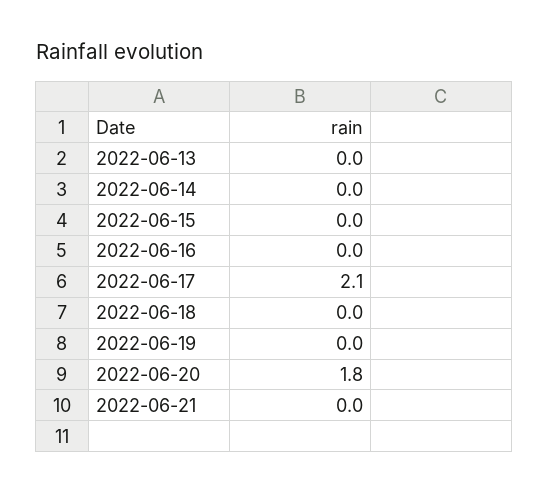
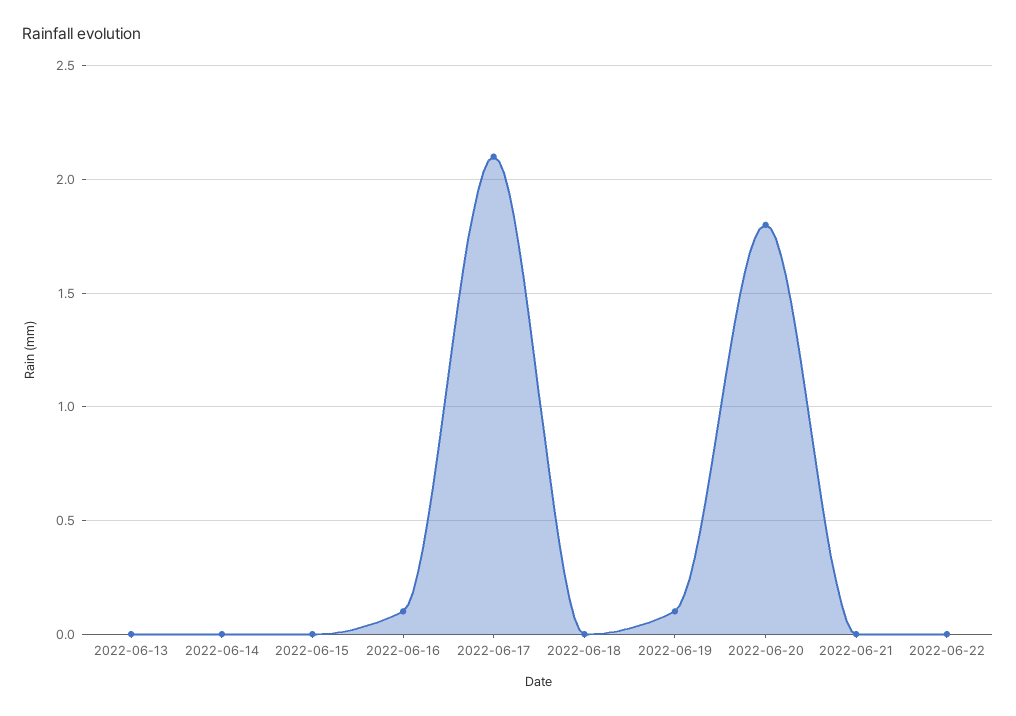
2022-06-16: 0 -> 0.1
2022-06-19: 0 -> 0.1
2022-06-22: none -> 0

